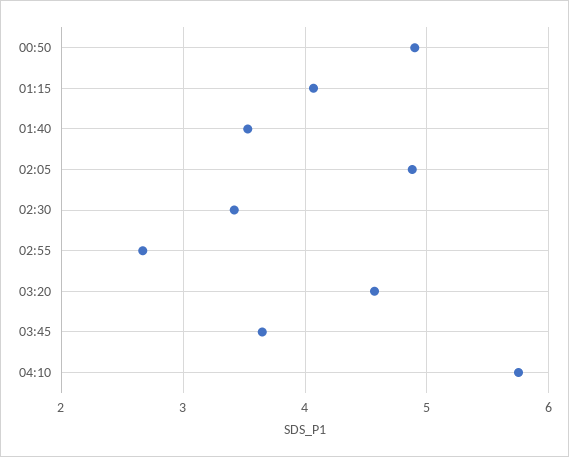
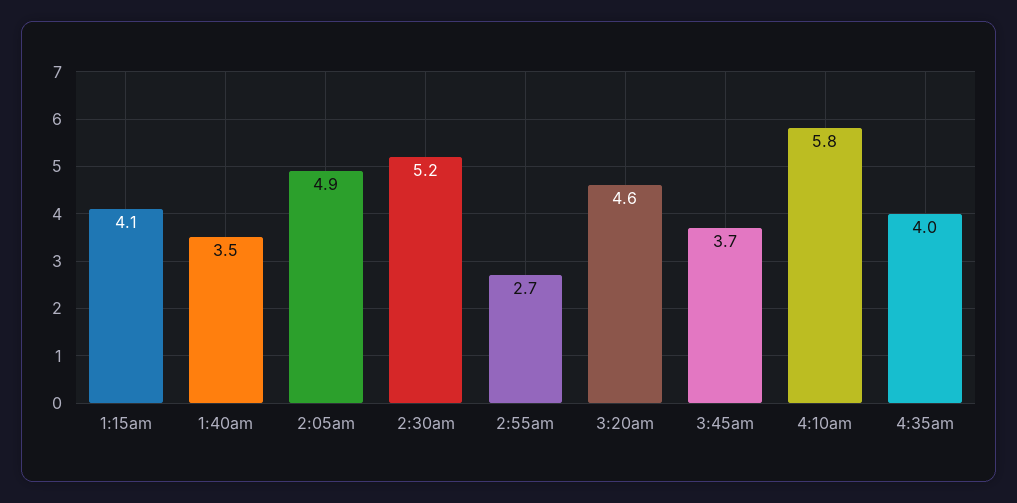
00:50: 4.9 -> none
02:30: 3.4 -> 5.2
4:35am: none -> 4

